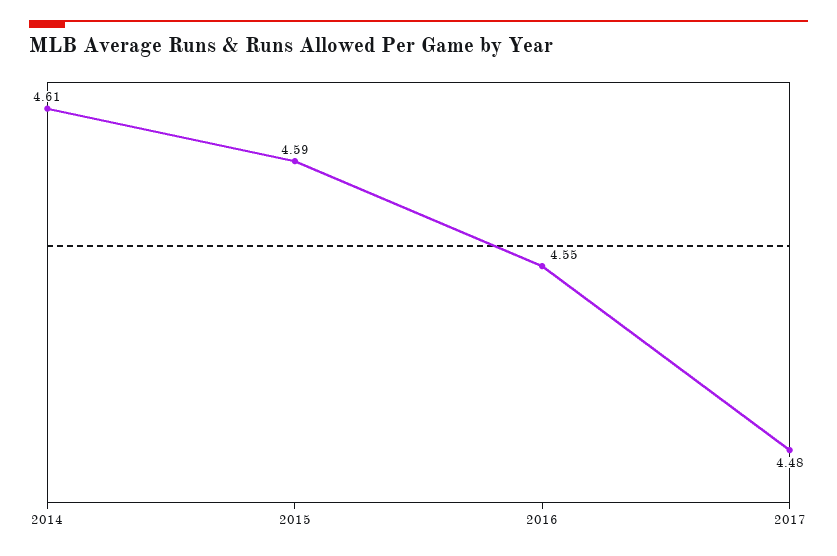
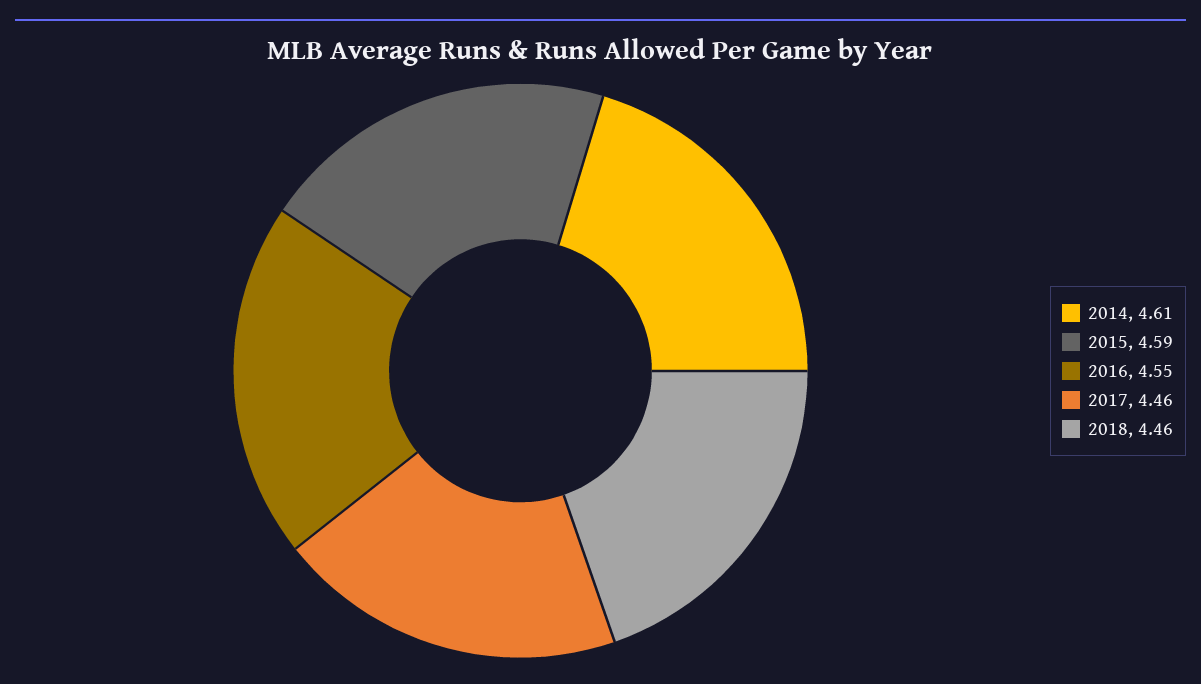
2017: 4.48 -> 4.46
2018: none -> 4.46

